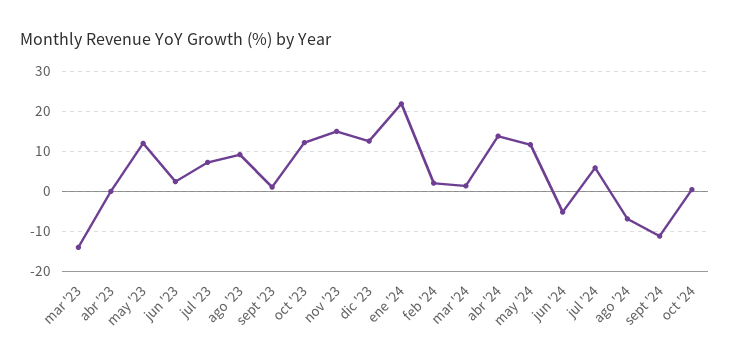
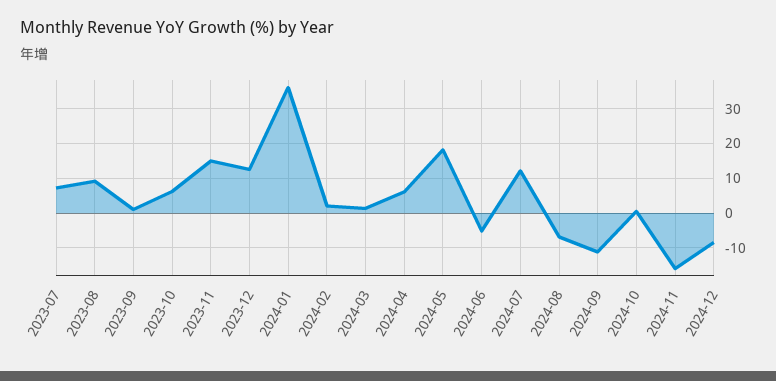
mar '23: -14 -> none
abr '23: 0 -> none
may '23: 12 -> none
jun '23: 2 -> none
oct '23: 12 -> 6
ene '24: 22 -> 36
abr '24: 14 -> 6
may '24: 12 -> 18
jul '24: 6 -> 12
2024-11: none -> -16
2024-12: none -> -8

